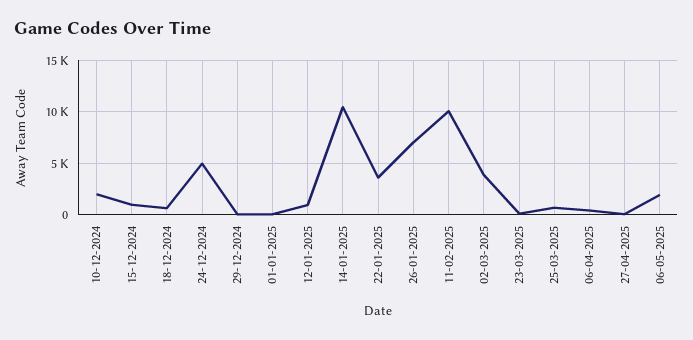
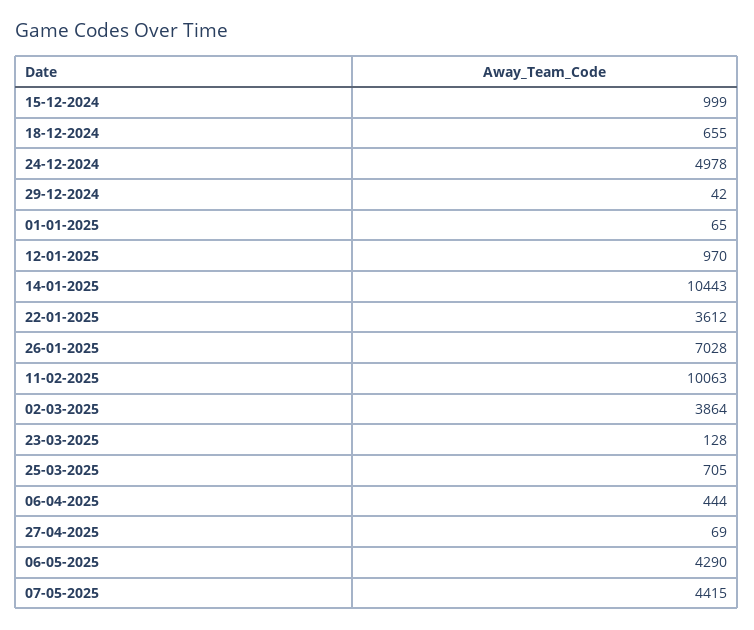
10-12-2024: 2000 -> none
06-05-2025: 2000 -> 4290
07-05-2025: none -> 4415

